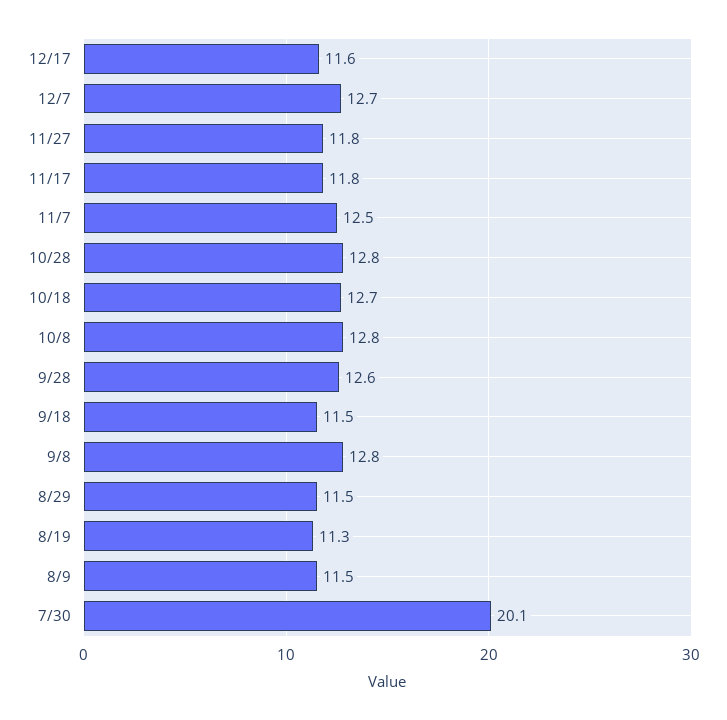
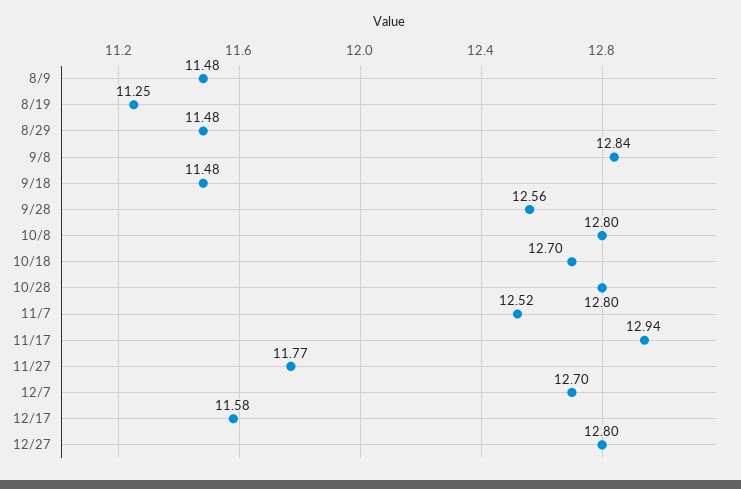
11/17: 11.8 -> 12.94
7/30: 20.1 -> none
12/27: none -> 12.8

